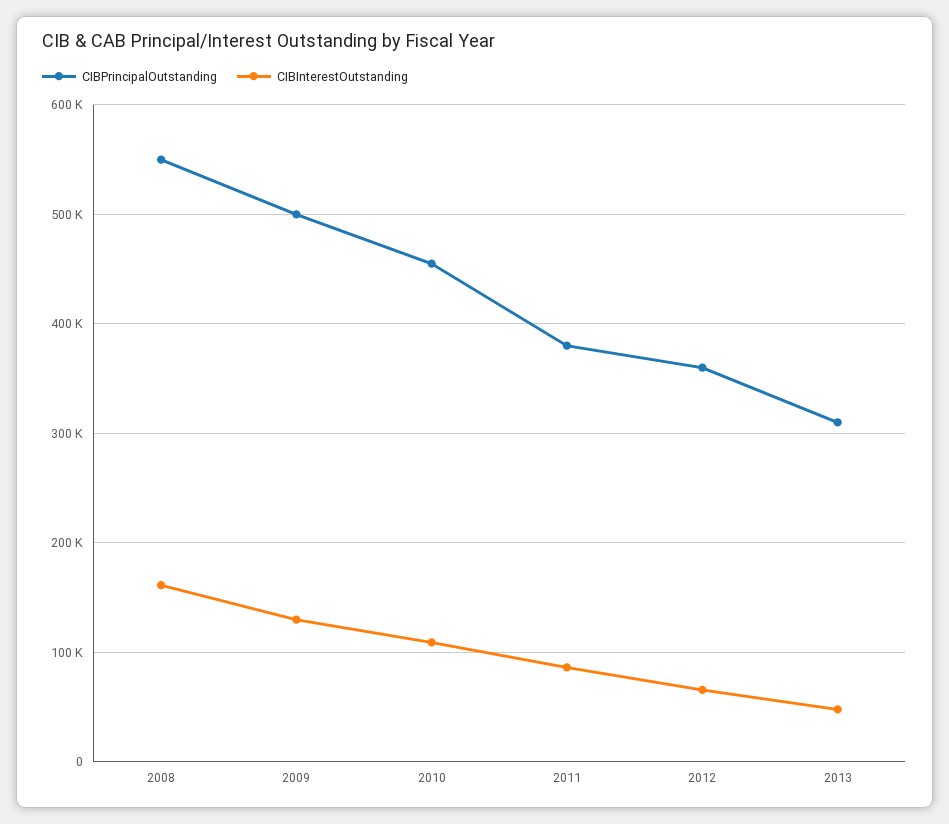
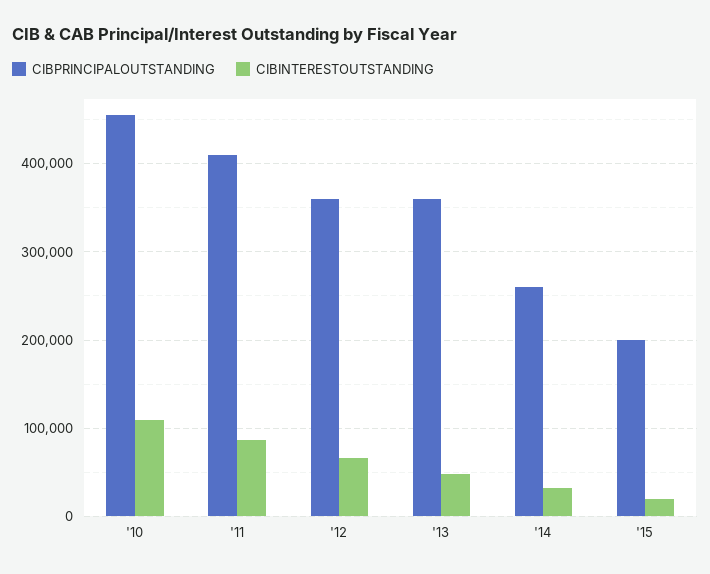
CIBPrincipalOutstanding, 2008: 550000 -> none
CIBInterestOutstanding, 2008: 160000 -> none
CIBPrincipalOutstanding, 2009: 500000 -> none
CIBInterestOutstanding, 2009: 130000 -> none
CIBPrincipalOutstanding, 2011: 380000 -> 410000
CIBPrincipalOutstanding, 2013: 310000 -> 360000
CIBPrincipalOutstanding, '14: none -> 260000
CIBInterestOutstanding, '14: none -> 30000
CIBPrincipalOutstanding, '15: none -> 200000
CIBInterestOutstanding, '15: none -> 20000

